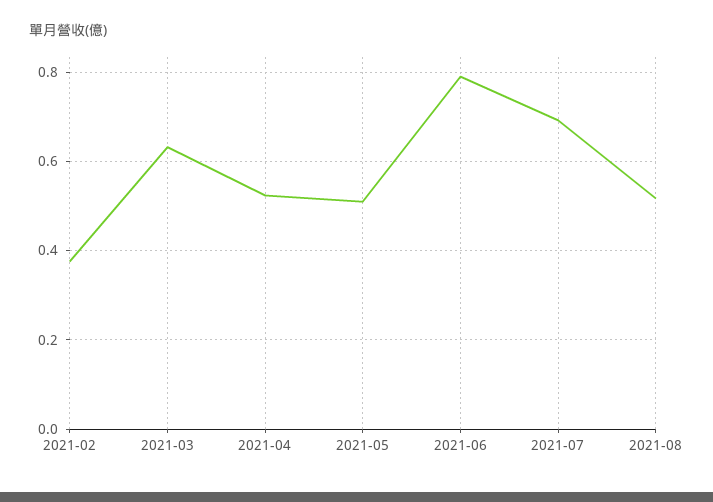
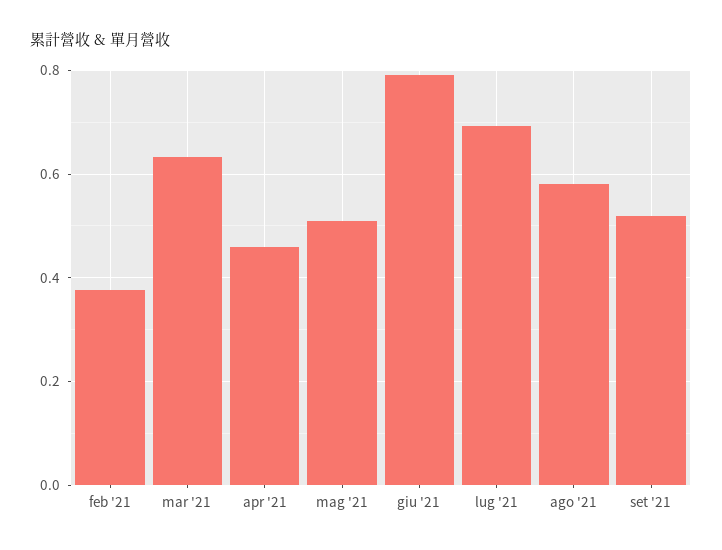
2021-04: 0.52 -> 0.46
2021-08: 0.52 -> 0.58
set '21: none -> 0.52

